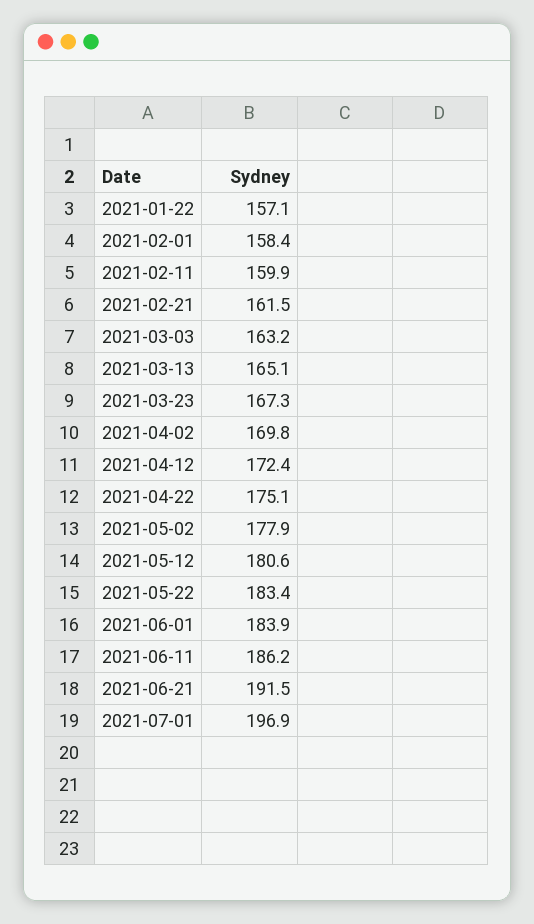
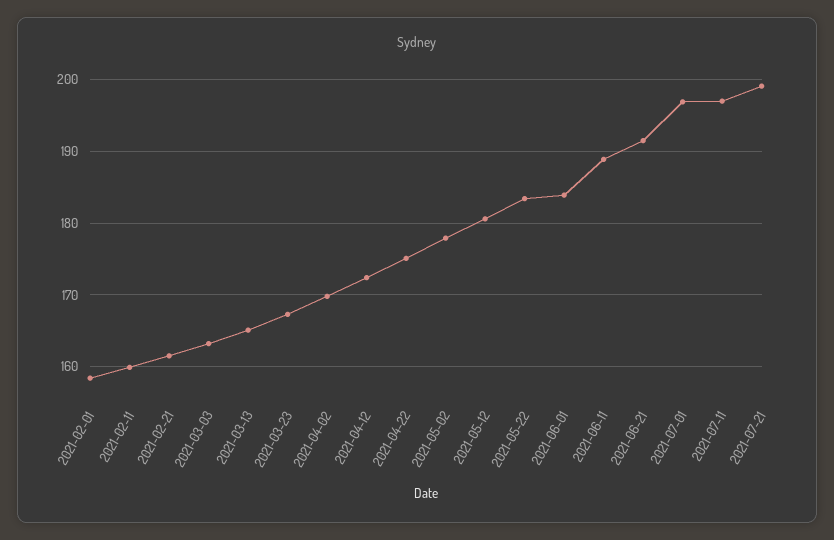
2021-01-22: 157.1 -> none
2021-06-11: 186.2 -> 189
2021-07-11: none -> 197
2021-07-21: none -> 199

